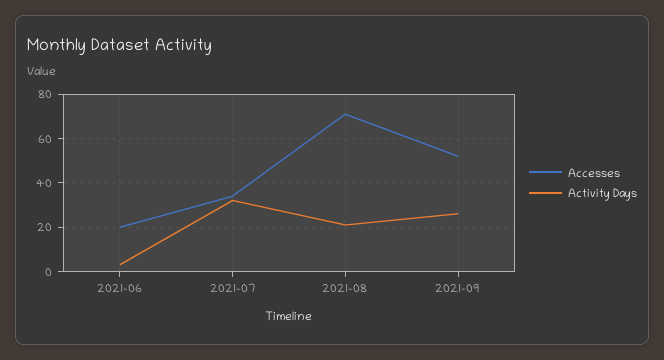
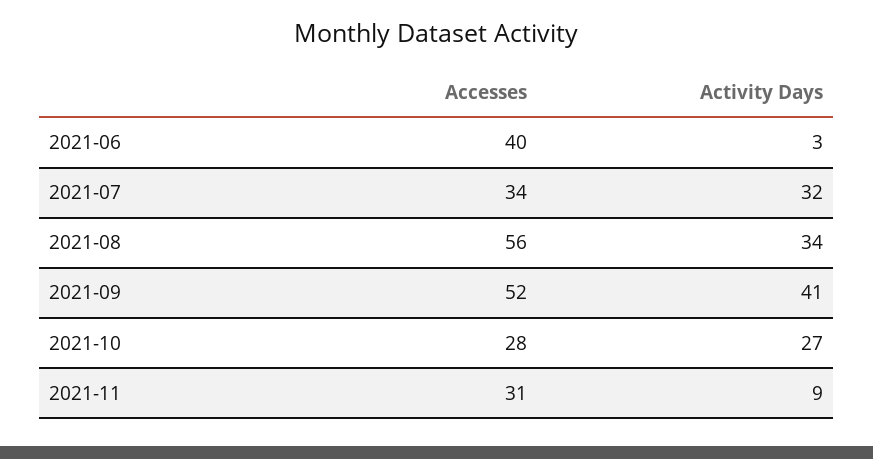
Accesses, 2021-06: 20 -> 40
Accesses, 2021-08: 70 -> 56
Activity Days, 2021-08: 20 -> 34
Activity Days, 2021-09: 25 -> 41
Accesses, 2021-10: none -> 28
Activity Days, 2021-10: none -> 27
Accesses, 2021-11: none -> 31
Activity Days, 2021-11: none -> 9

